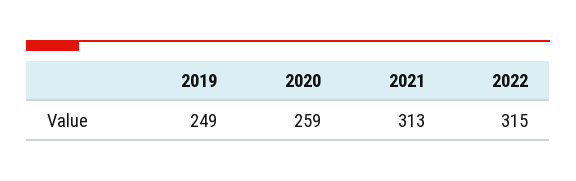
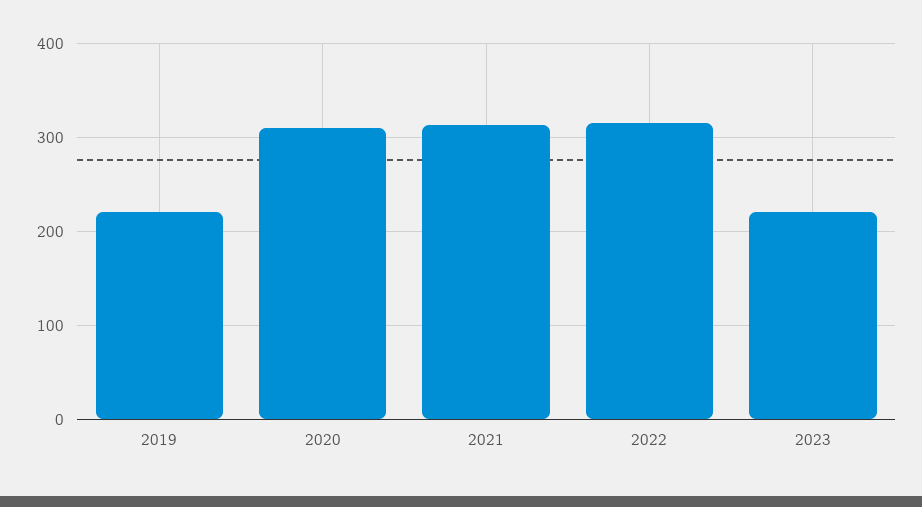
2019: 249 -> 220
2020: 259 -> 310
2023: none -> 220

